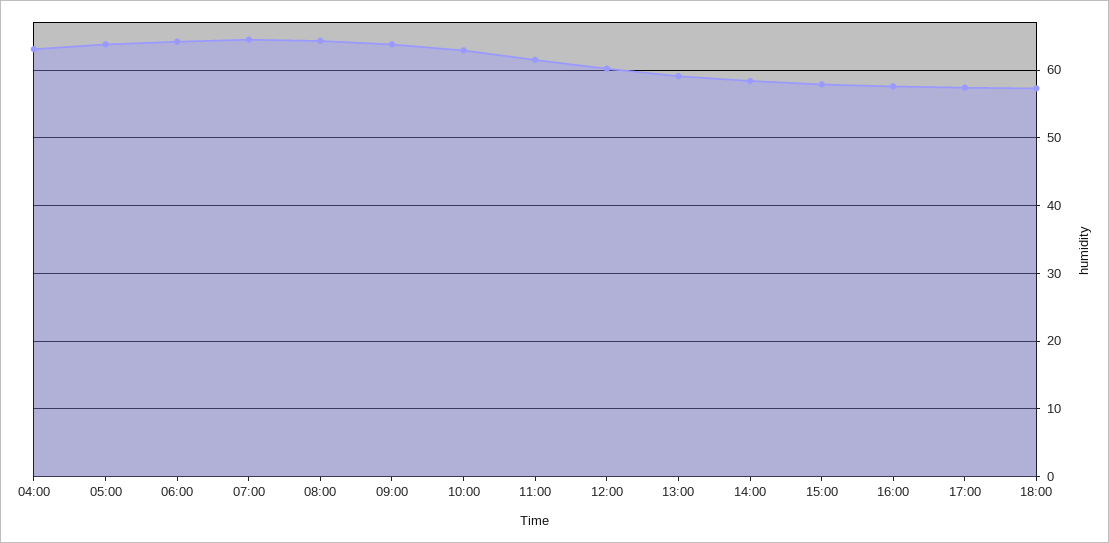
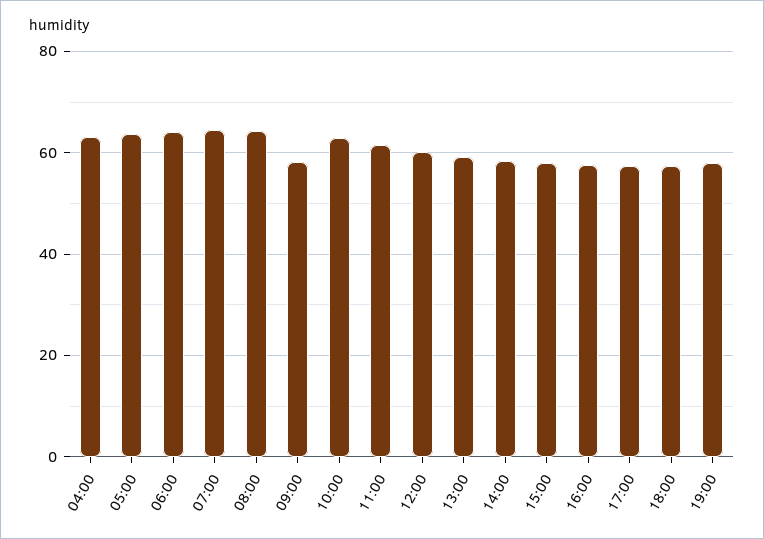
09:00: 64 -> 58
19:00: none -> 58

